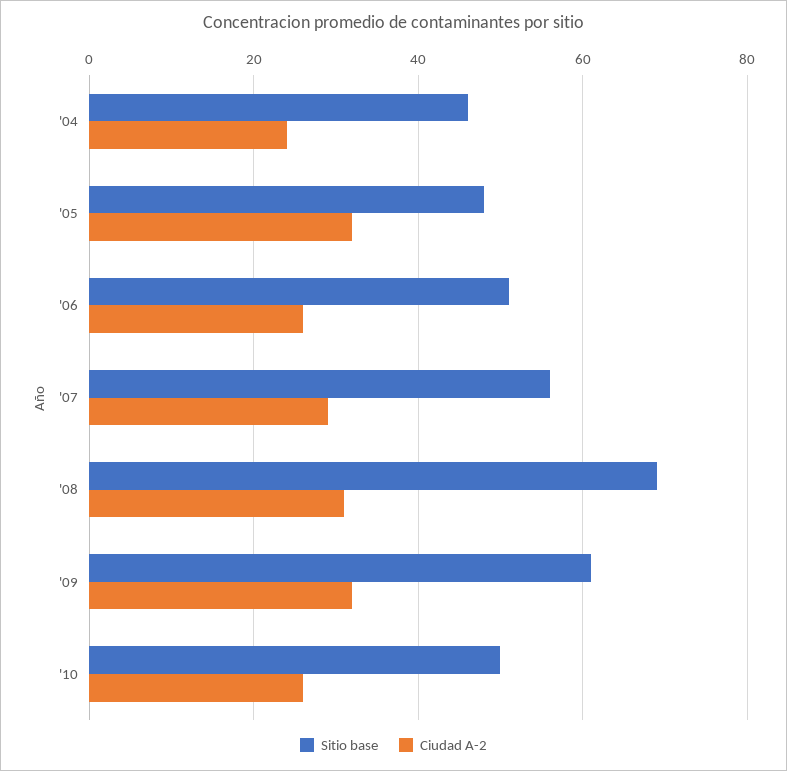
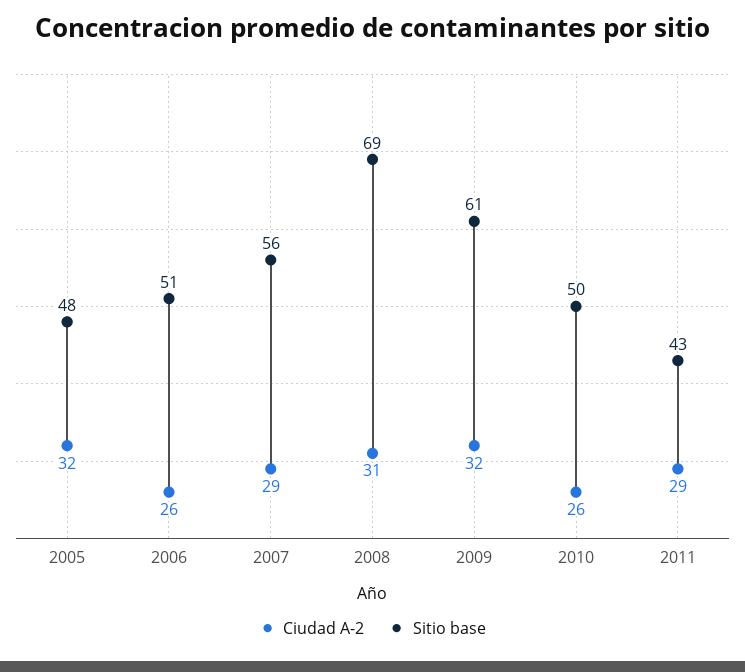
Sitio base, '04: 45 -> none
Ciudad A-2, '04: 25 -> none
Ciudad A-2, 2011: none -> 29
Sitio base, 2011: none -> 43

